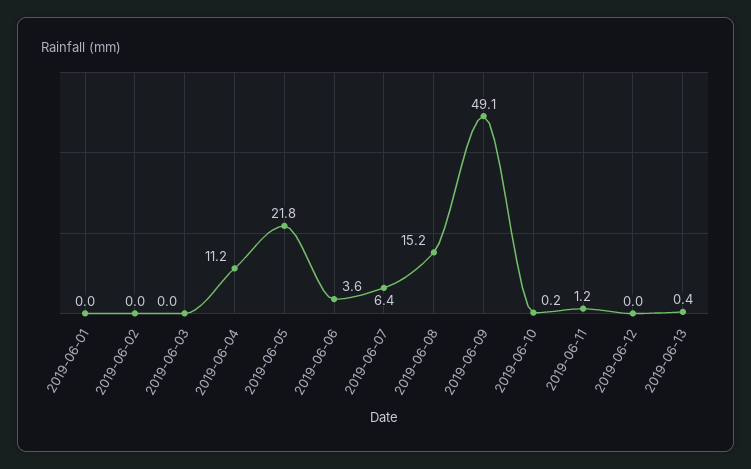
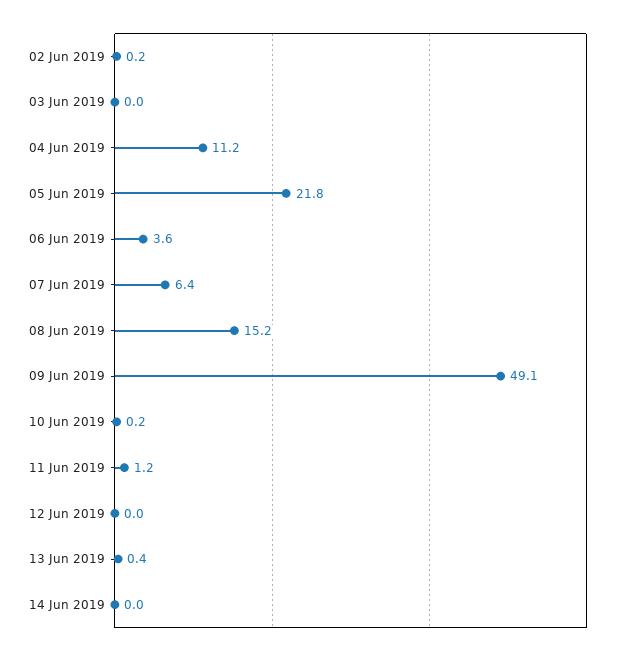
2019-06-01: 0 -> none
2019-06-02: 0 -> 0.2
14 Jun 2019: none -> 0

